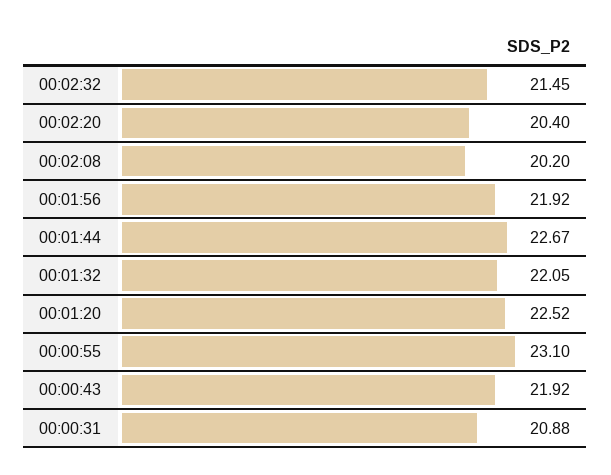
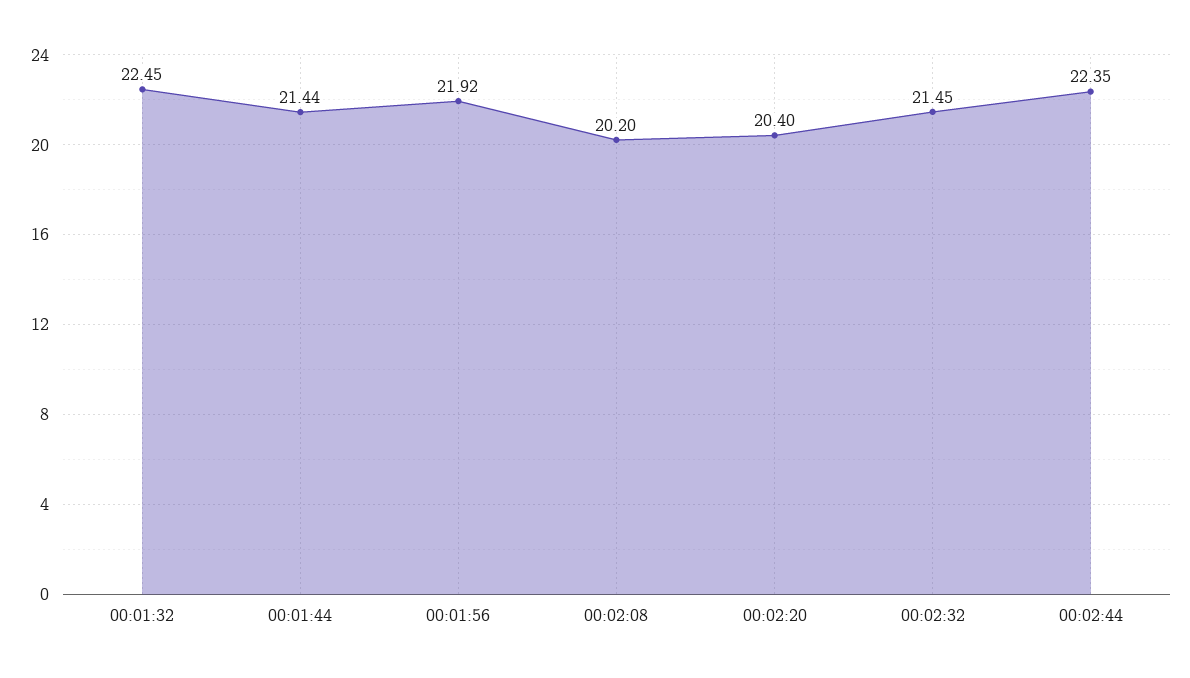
00:01:44: 22.67 -> 21.44
00:01:32: 22.05 -> 22.45
00:01:20: 22.52 -> none
00:00:55: 23.1 -> none
00:00:43: 21.92 -> none
00:00:31: 20.88 -> none
00:02:44: none -> 22.35

